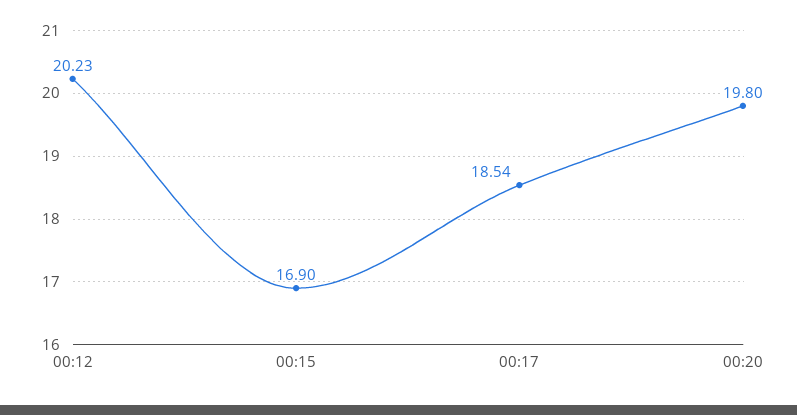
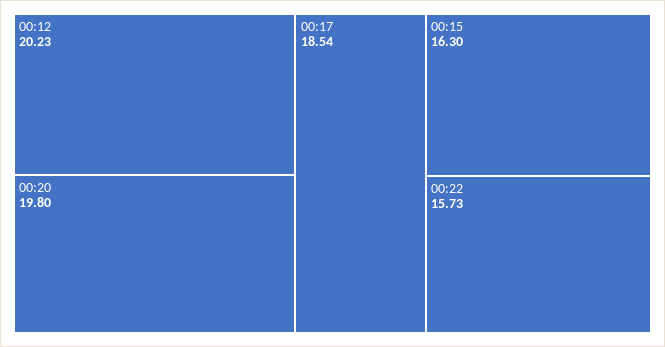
00:15: 16.9 -> 16.3
00:22: none -> 15.73

